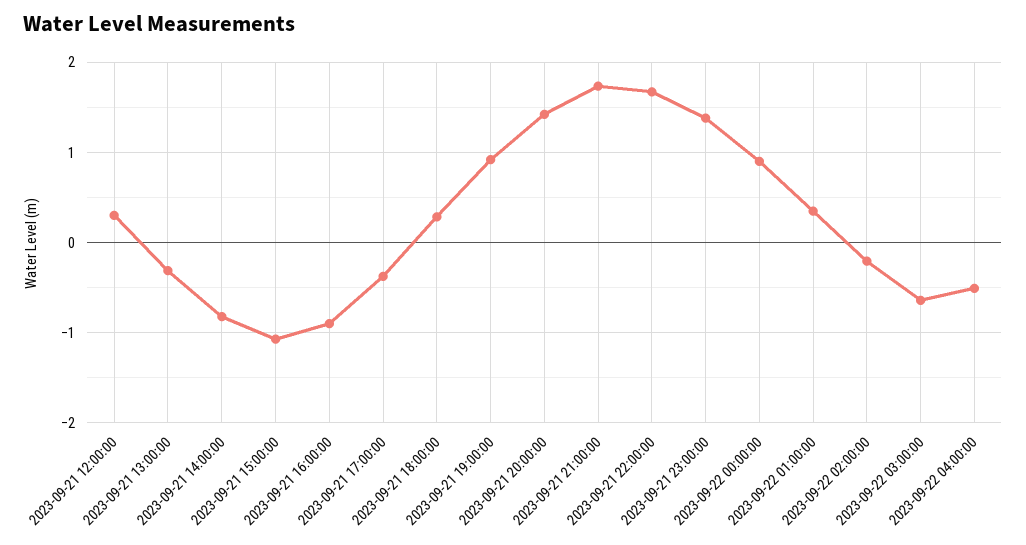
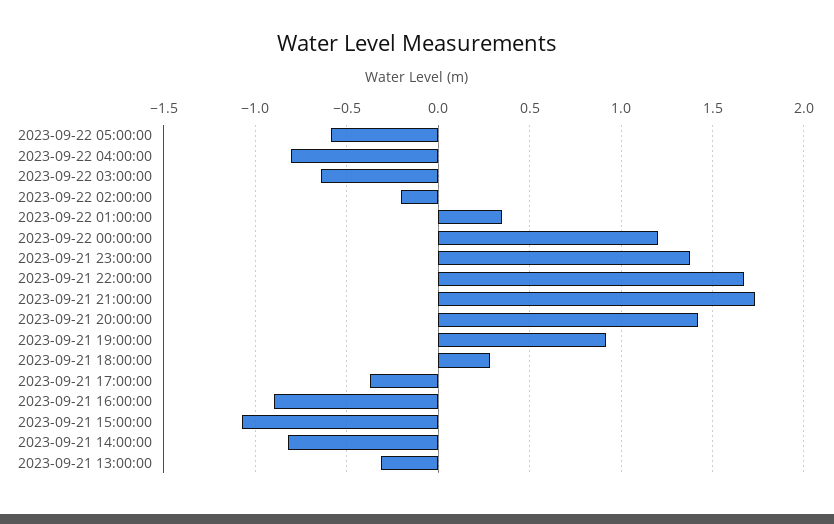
2023-09-21 12:00:00: 0.3 -> none
2023-09-22 00:00:00: 0.9 -> 1.2
2023-09-22 04:00:00: -0.5 -> -0.8
2023-09-22 05:00:00: none -> -0.6

